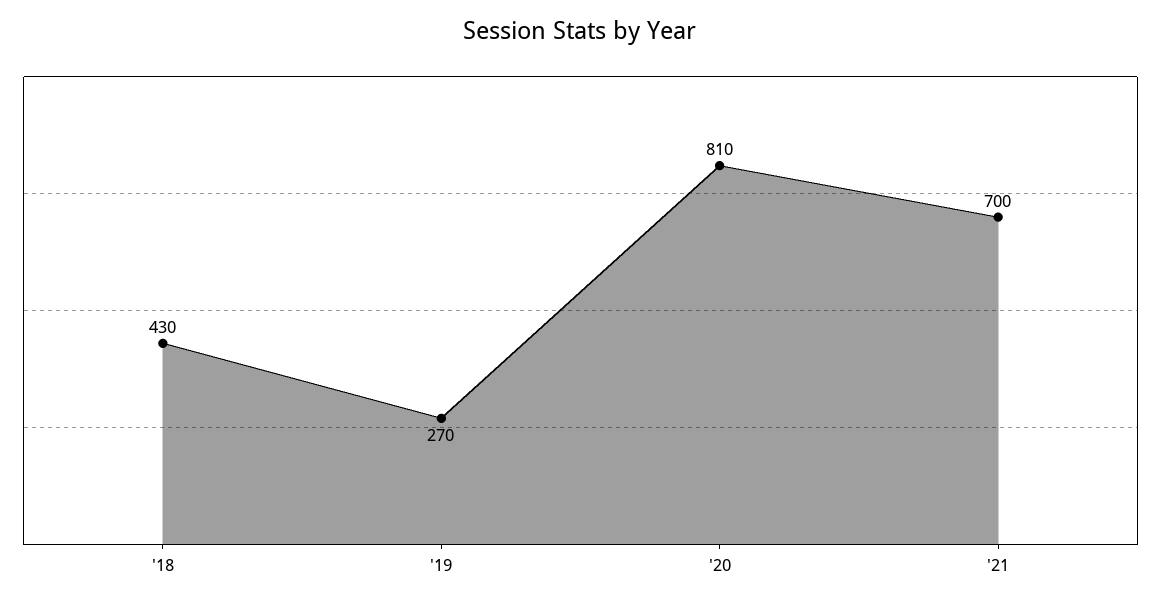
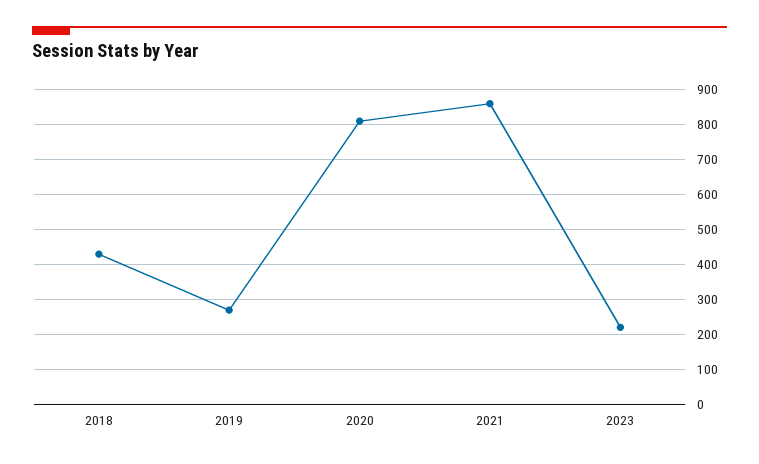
'21: 700 -> 860
2023: none -> 220

